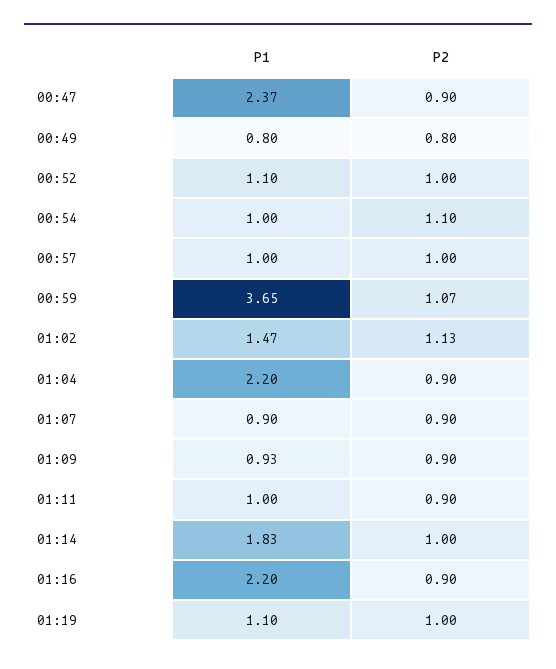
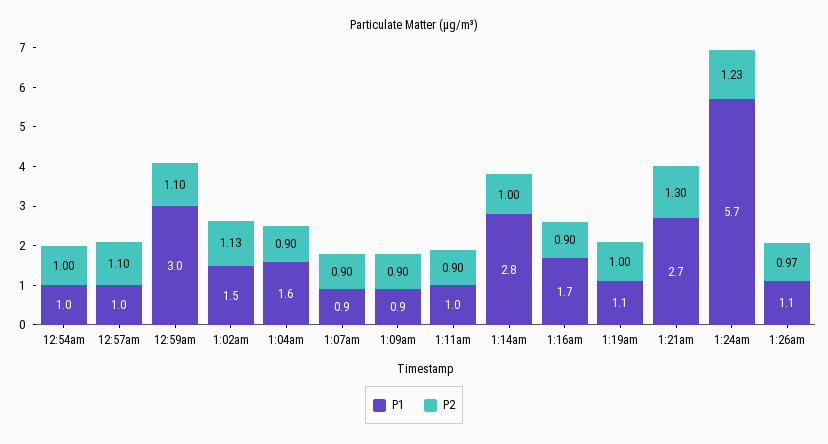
P1, 00:47: 2.37 -> none
P2, 00:47: 0.9 -> none
P1, 00:49: 0.8 -> none
P2, 00:49: 0.8 -> none
P1, 00:52: 1.1 -> none
P2, 00:52: 1 -> none
P2, 00:54: 1.1 -> 1
P2, 00:57: 1 -> 1.1
P1, 00:59: 3.65 -> 3
P2, 00:59: 1.07 -> 1.1
P1, 01:04: 2.2 -> 1.6
P1, 01:14: 1.83 -> 2.8
P1, 01:16: 2.2 -> 1.7
P1, 1:21am: none -> 2.7
P2, 1:21am: none -> 1.3
P1, 1:24am: none -> 5.7
P2, 1:24am: none -> 1.23
P1, 1:26am: none -> 1.1
P2, 1:26am: none -> 0.97

